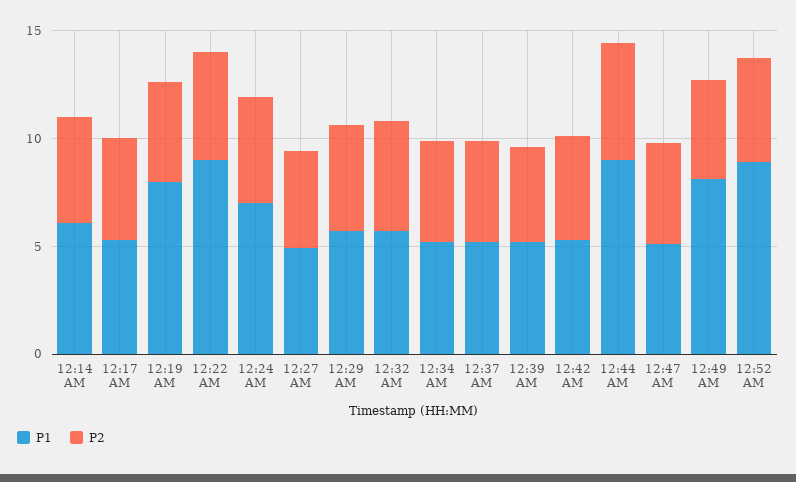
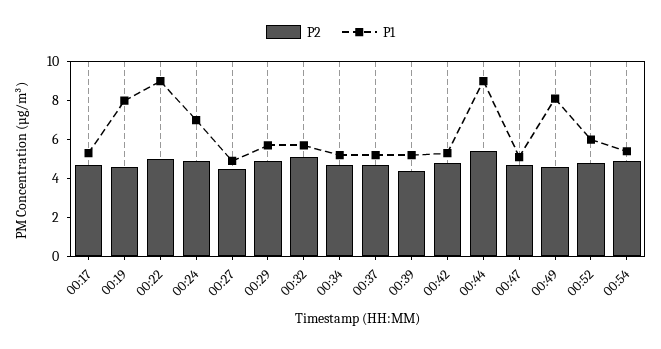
P1, 12:14 AM: 6 -> none
P2, 12:14 AM: 5 -> none
P1, 12:52 AM: 9 -> 6
P2, 00:54: none -> 5
P1, 00:54: none -> 5.5

